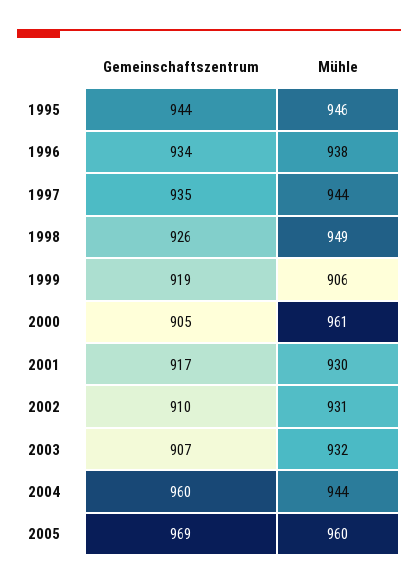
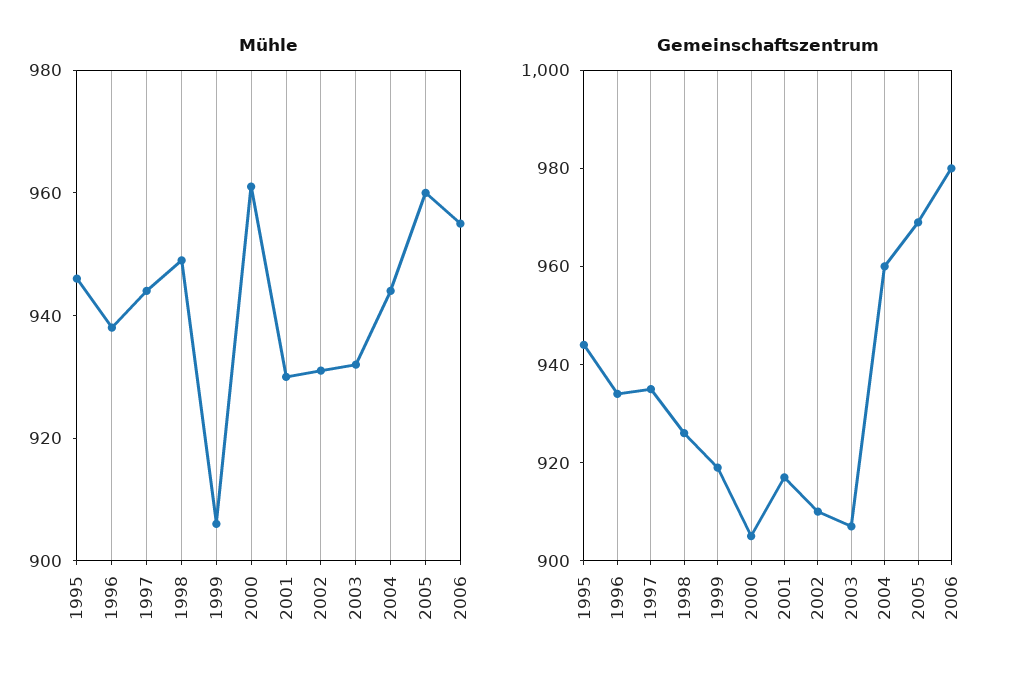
Mühle, 2006: none -> 955
Gemeinschaftszentrum, 2006: none -> 980

